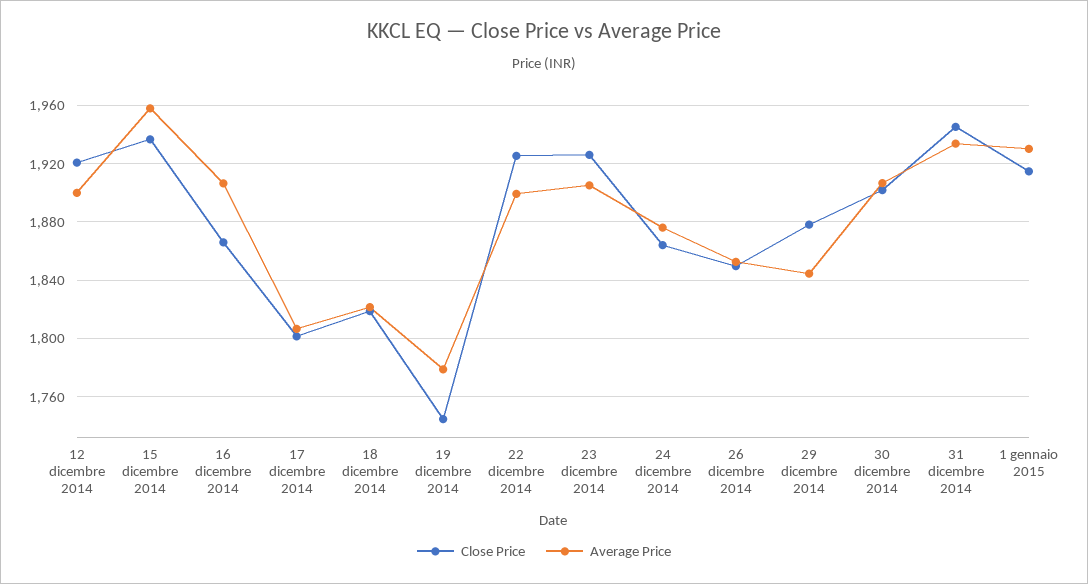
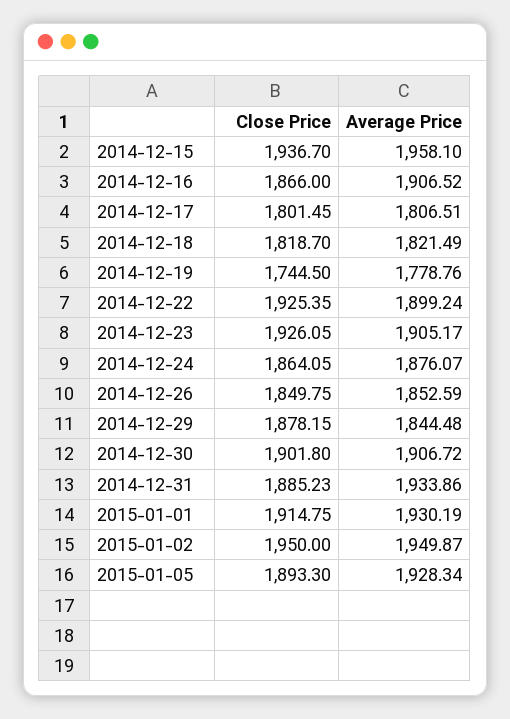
Close Price, 12 dicembre 2014: 1920 -> none
Average Price, 12 dicembre 2014: 1900 -> none
Close Price, 31 dicembre 2014: 1945 -> 1885.23
Close Price, 2015-01-02: none -> 1950
Average Price, 2015-01-02: none -> 1949.87
Close Price, 2015-01-05: none -> 1893.3
Average Price, 2015-01-05: none -> 1928.34

